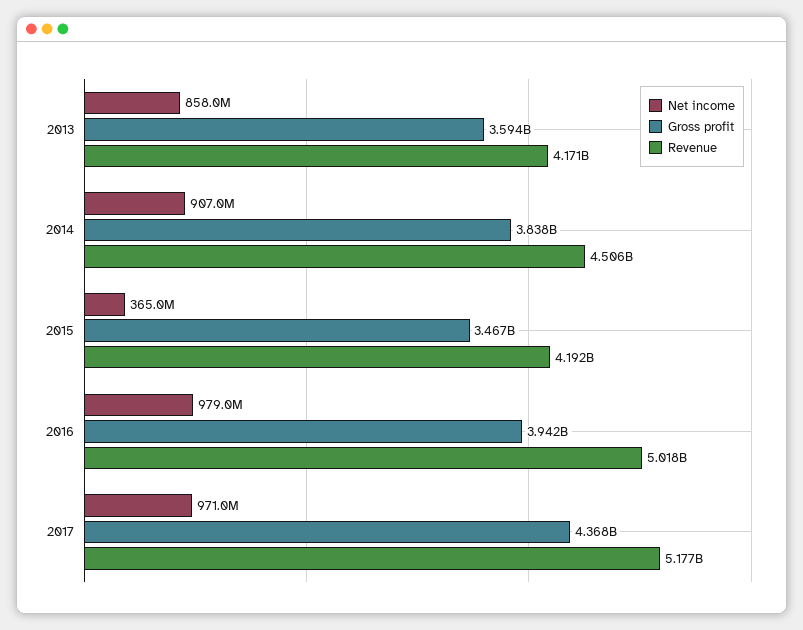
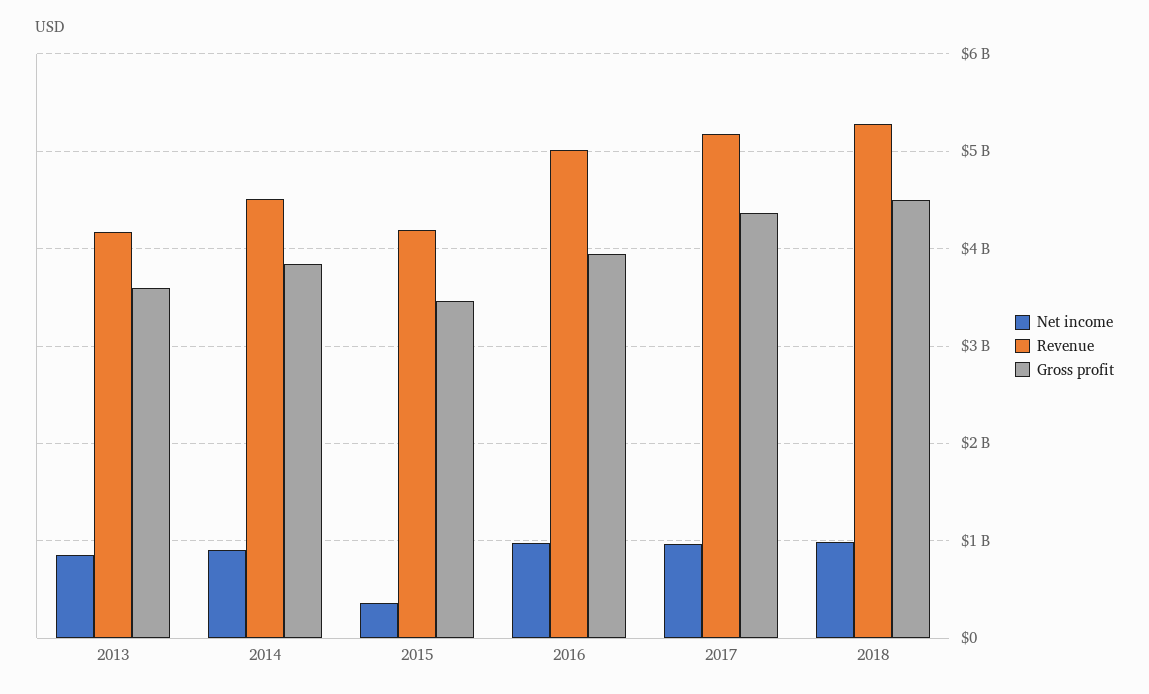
Net income, 2018: none -> 1000000000
Revenue, 2018: none -> 5300000000
Gross profit, 2018: none -> 4500000000

